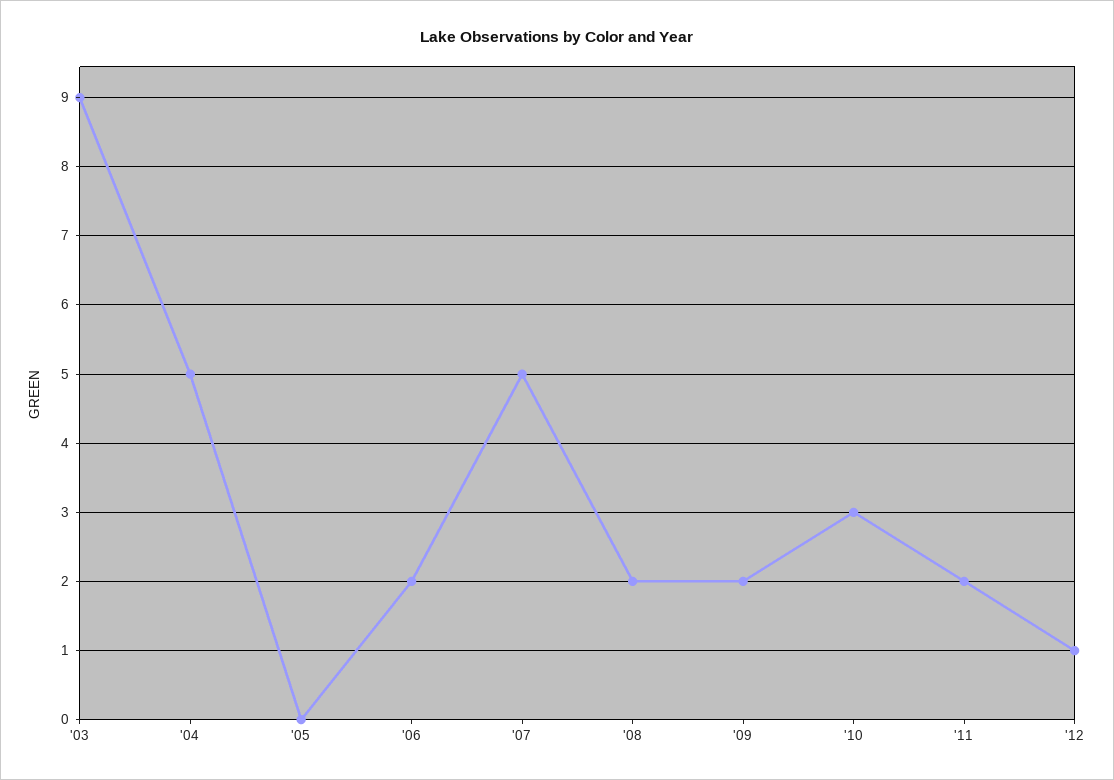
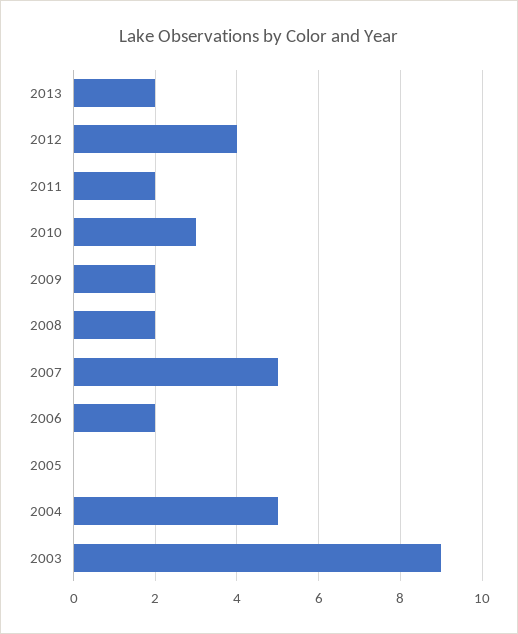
'12: 1 -> 4
2013: none -> 2

